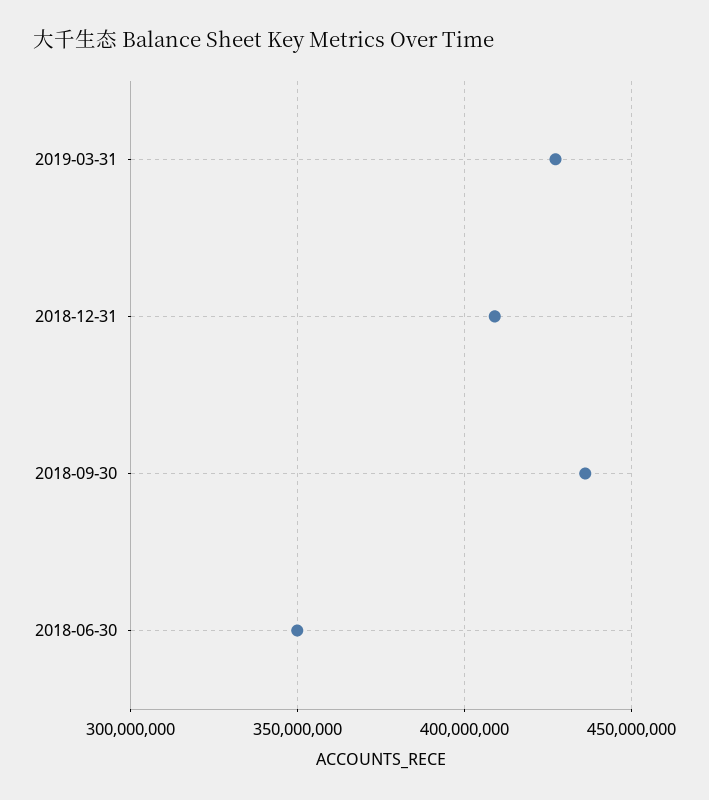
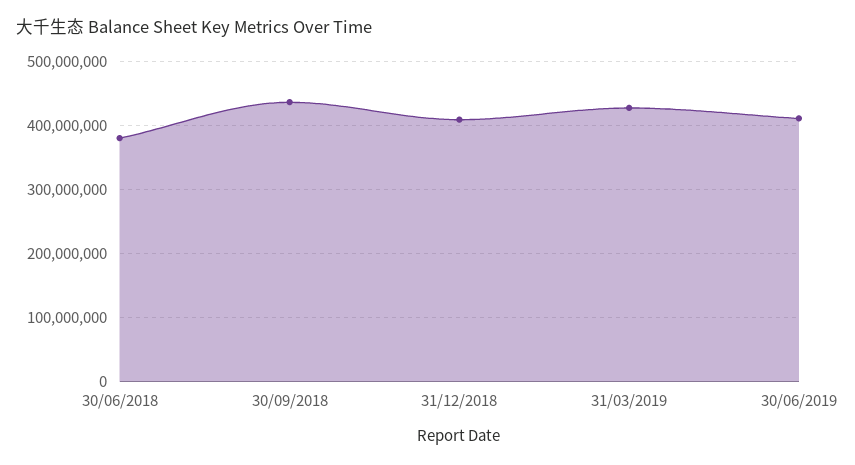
2018-06-30: 350000000 -> 380000000
30/06/2019: none -> 410000000

